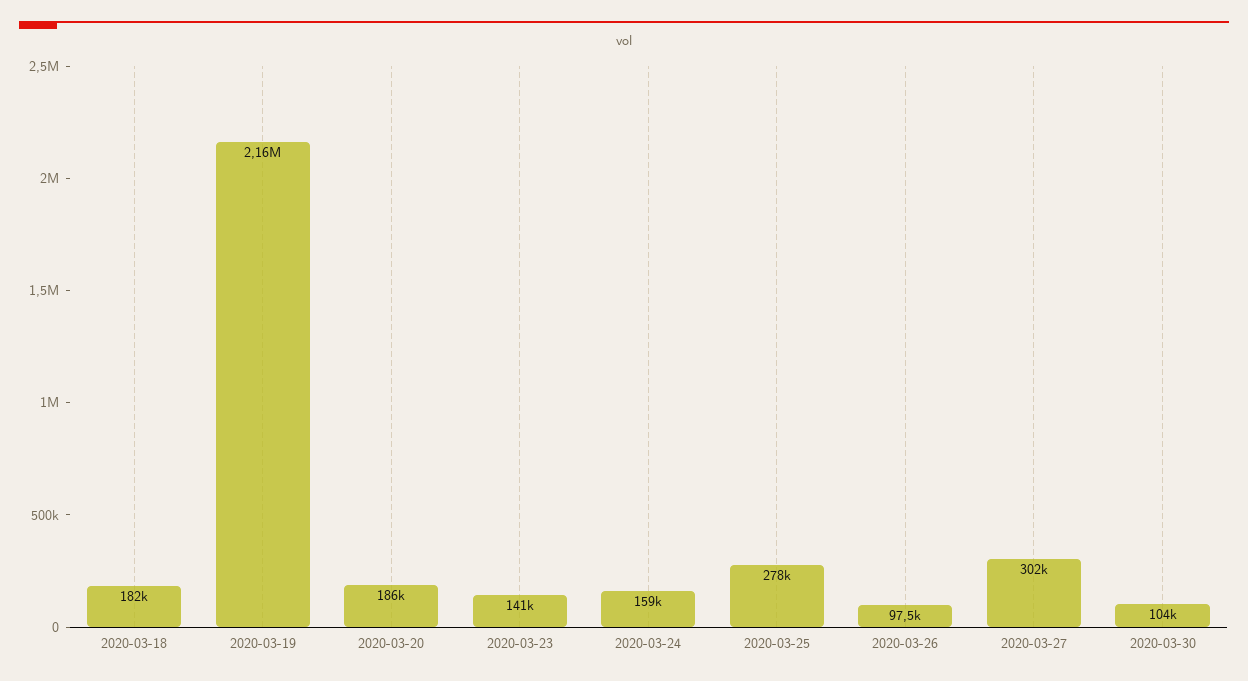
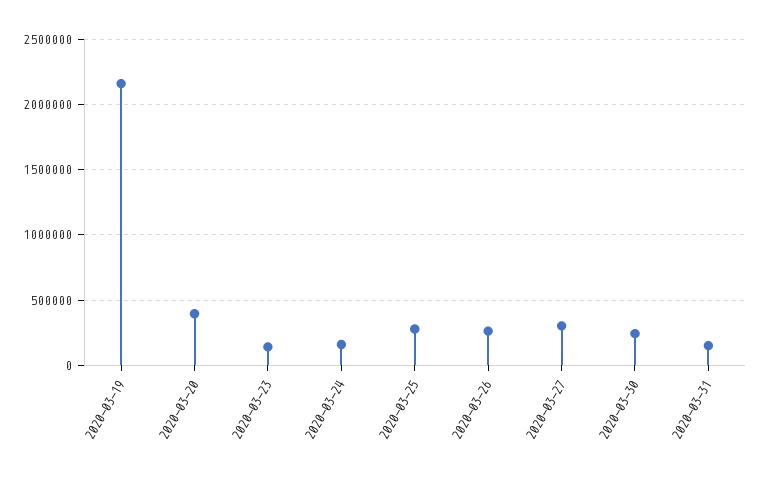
2020-03-18: 182000 -> none
2020-03-20: 186000 -> 400000
2020-03-26: 97500 -> 250000
2020-03-30: 104000 -> 250000
2020-03-31: none -> 150000

